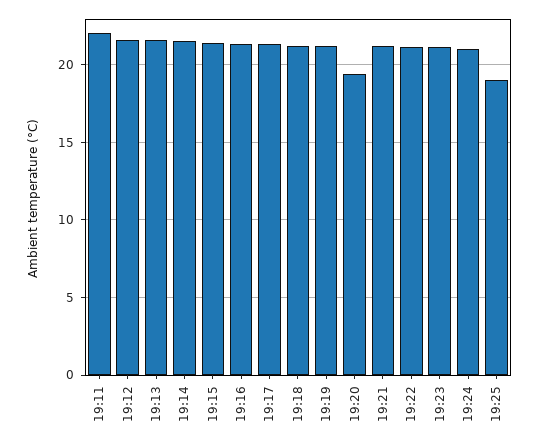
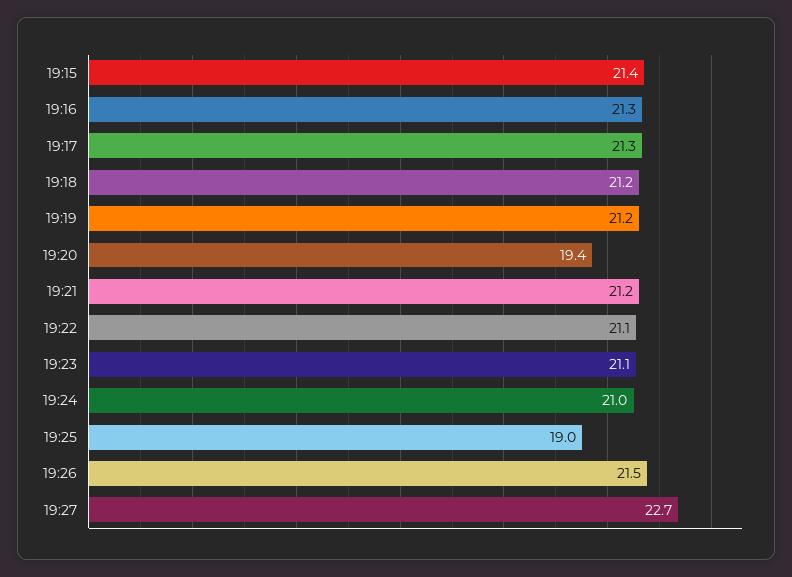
19:11: 22 -> none
19:12: 21.5 -> none
19:13: 21.5 -> none
19:14: 21.5 -> none
19:26: none -> 21.5
19:27: none -> 22.7

